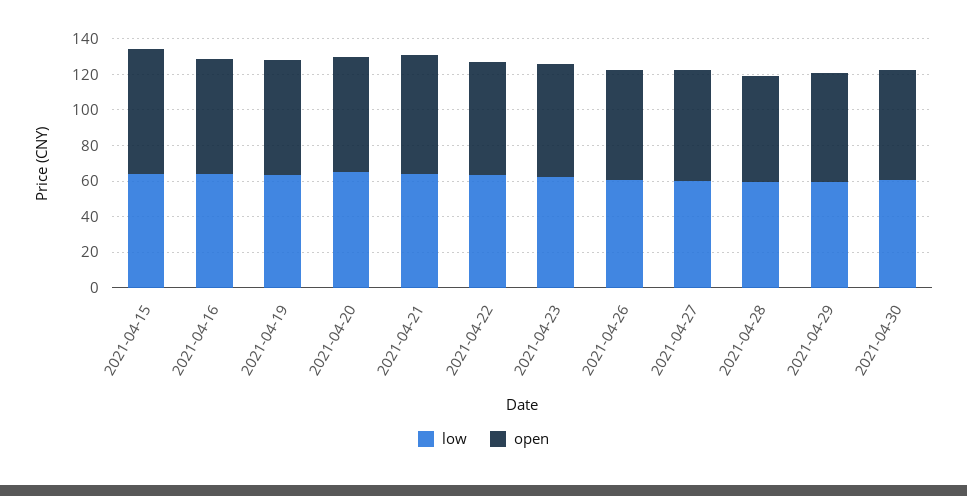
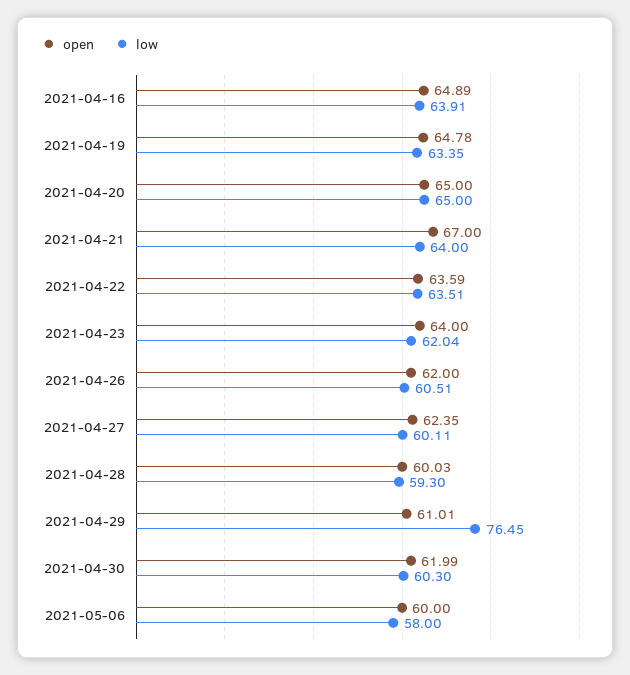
low, 2021-04-15: 65 -> none
open, 2021-04-15: 70 -> none
low, 2021-04-29: 60 -> 76.45
open, 2021-05-06: none -> 60
low, 2021-05-06: none -> 58

